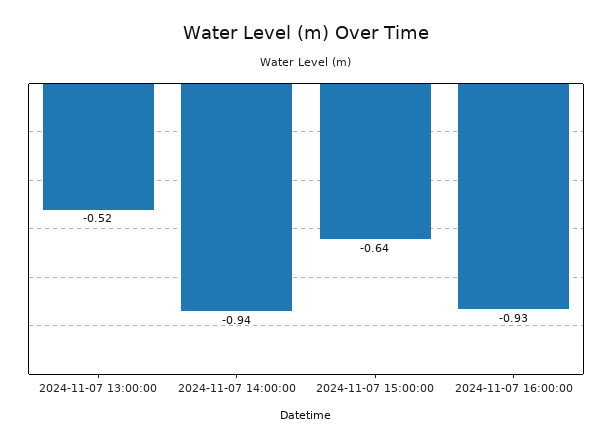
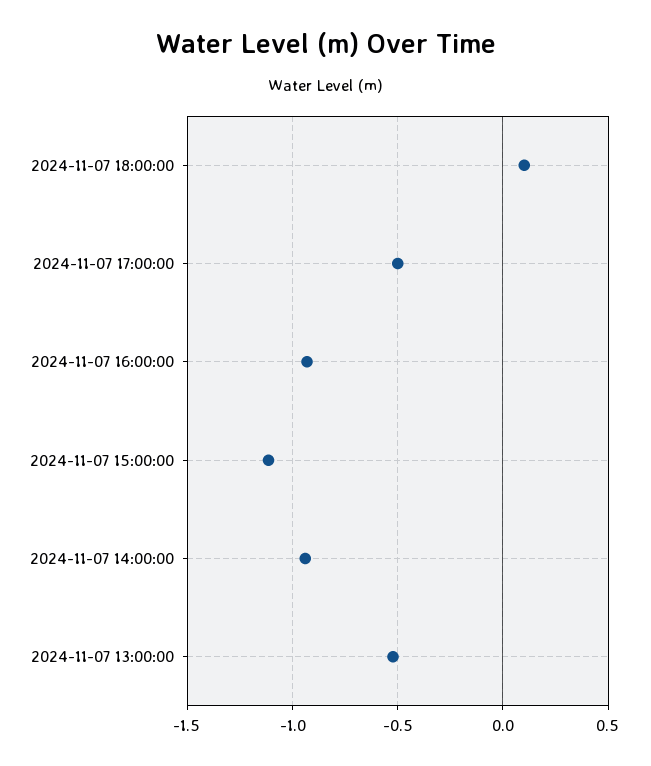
2024-11-07 15:00:00: -0.64 -> -1.1
2024-11-07 18:00:00: none -> 0.1
2024-11-07 17:00:00: none -> -0.5

